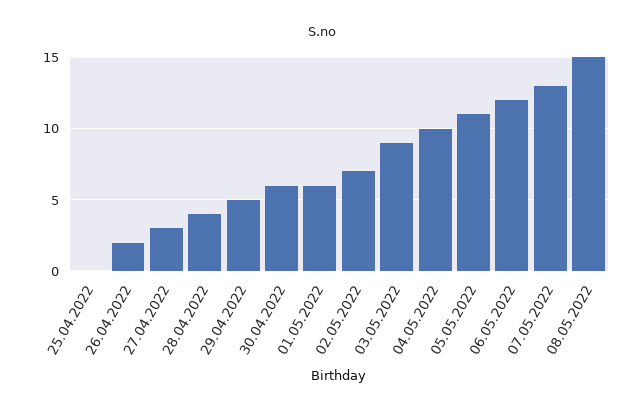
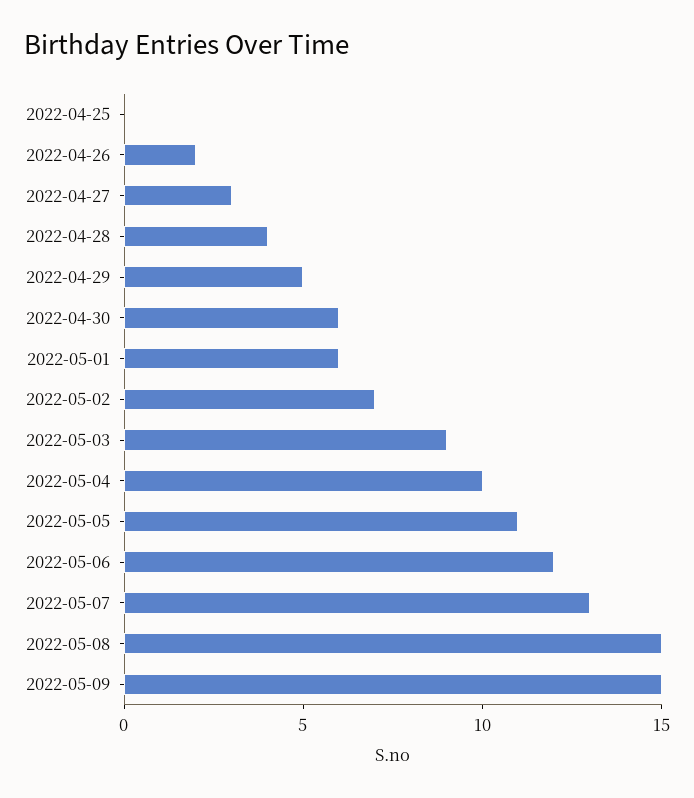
2022-05-09: none -> 15

